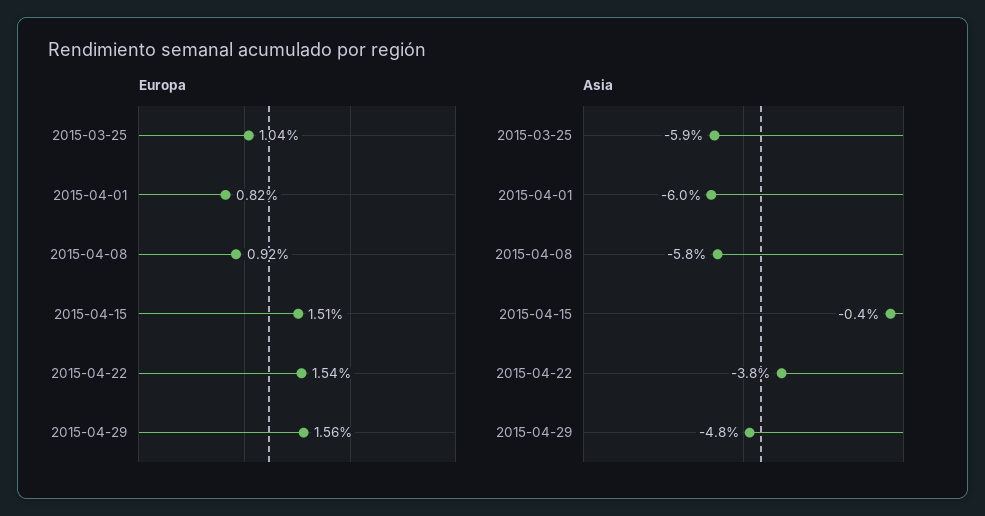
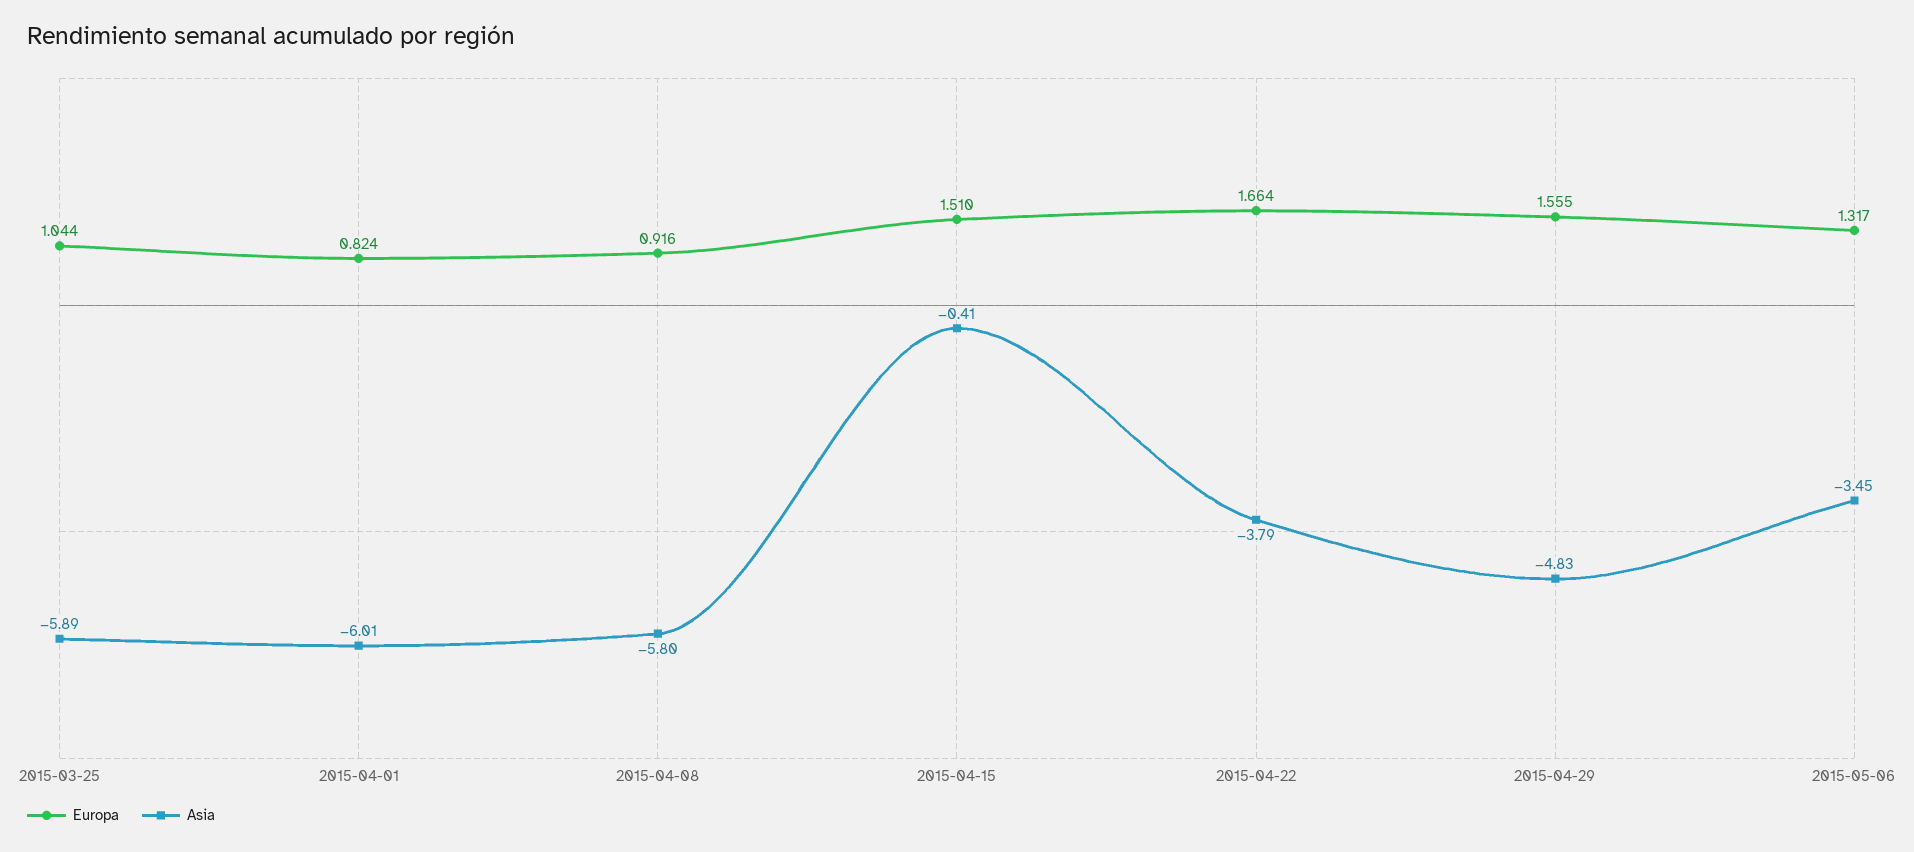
Europa, 2015-04-22: 1.54 -> 1.664
Europa, 2015-05-06: none -> 1.317
Asia, 2015-05-06: none -> -3.45

